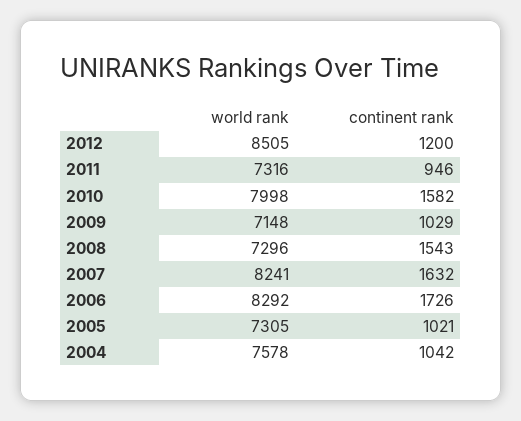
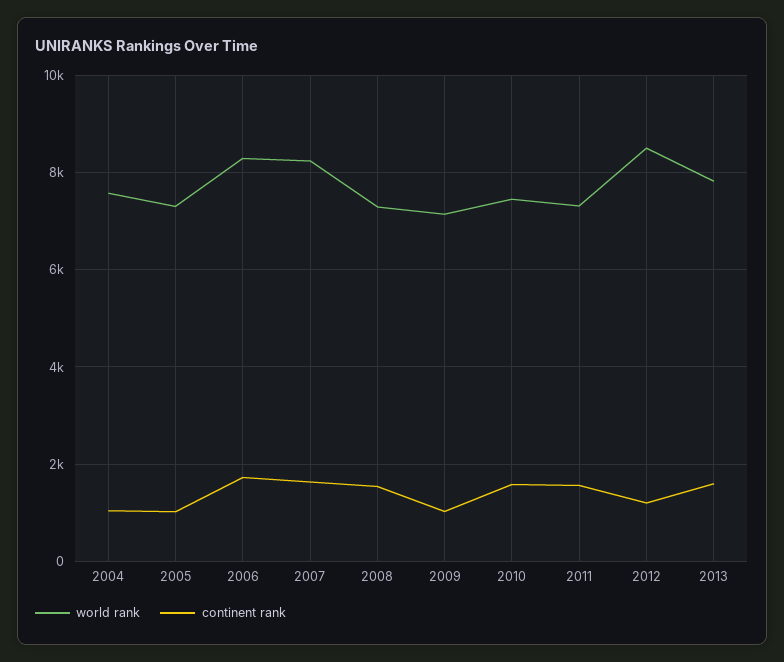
continent rank, 2011: 946 -> 1600
world rank, 2010: 7998 -> 7400
world rank, 2013: none -> 7800
continent rank, 2013: none -> 1600

